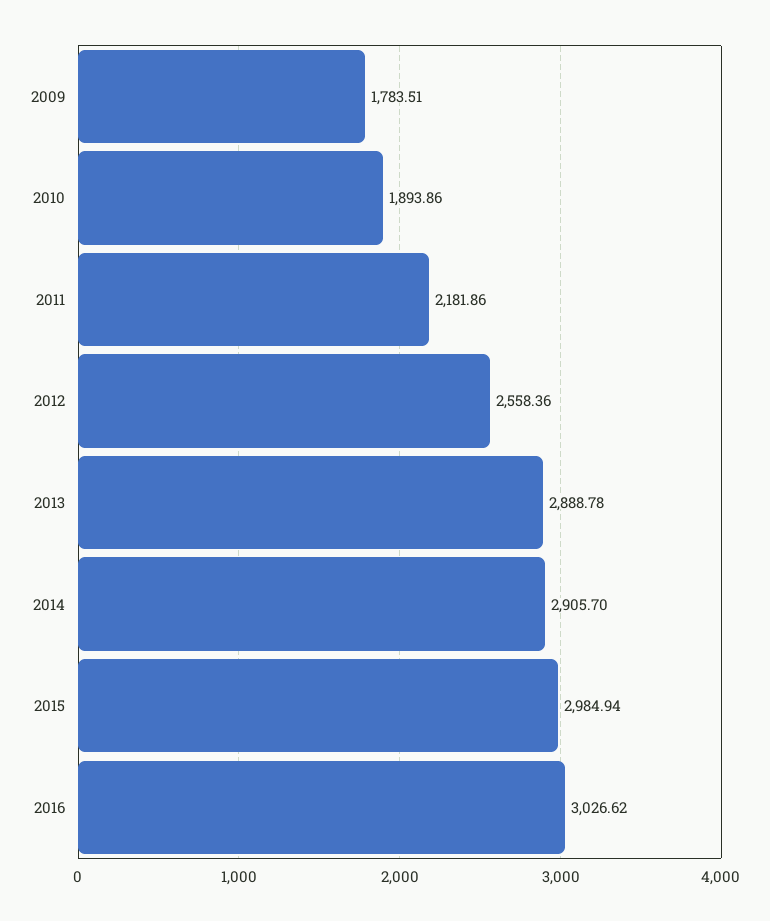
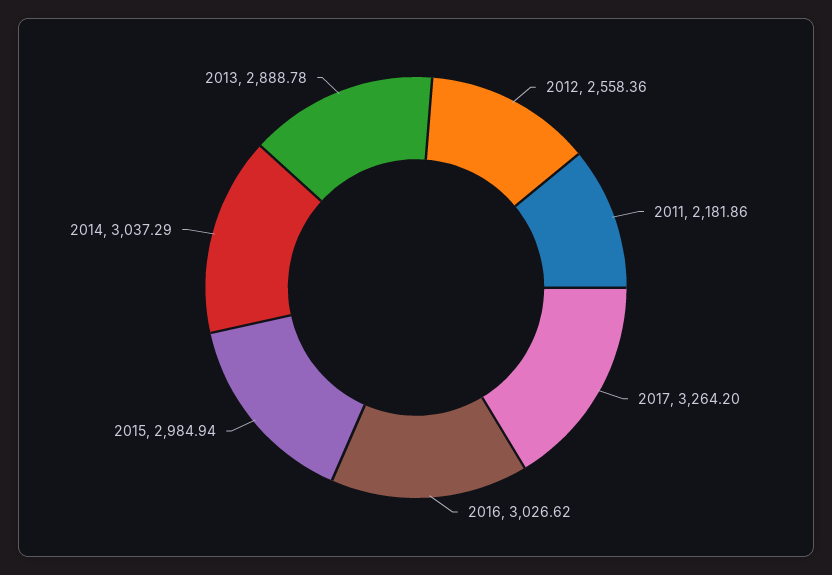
2009: 1783.51 -> none
2010: 1893.86 -> none
2014: 2905.7 -> 3037.29
2017: none -> 3264.2

